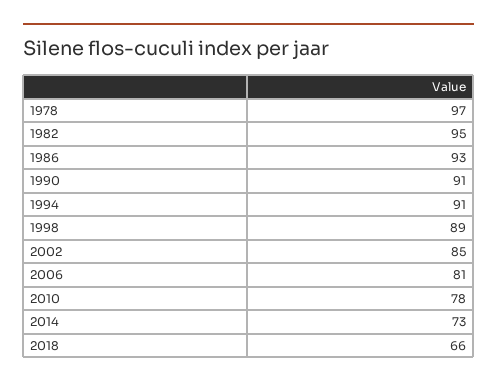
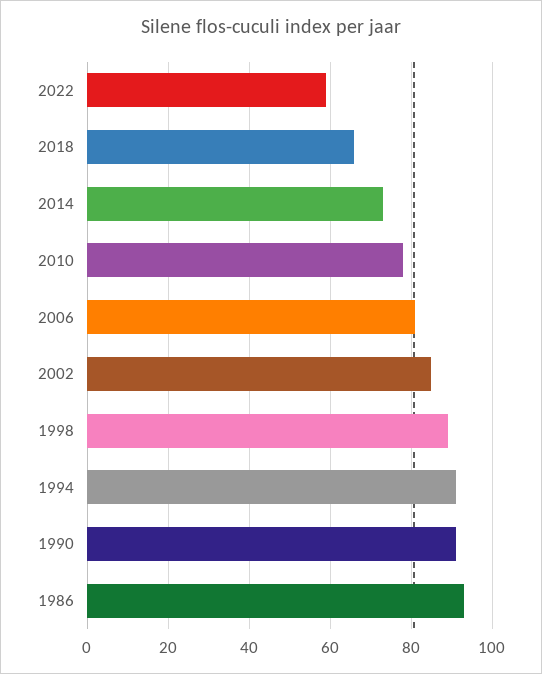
1978: 97 -> none
1982: 95 -> none
2022: none -> 60

